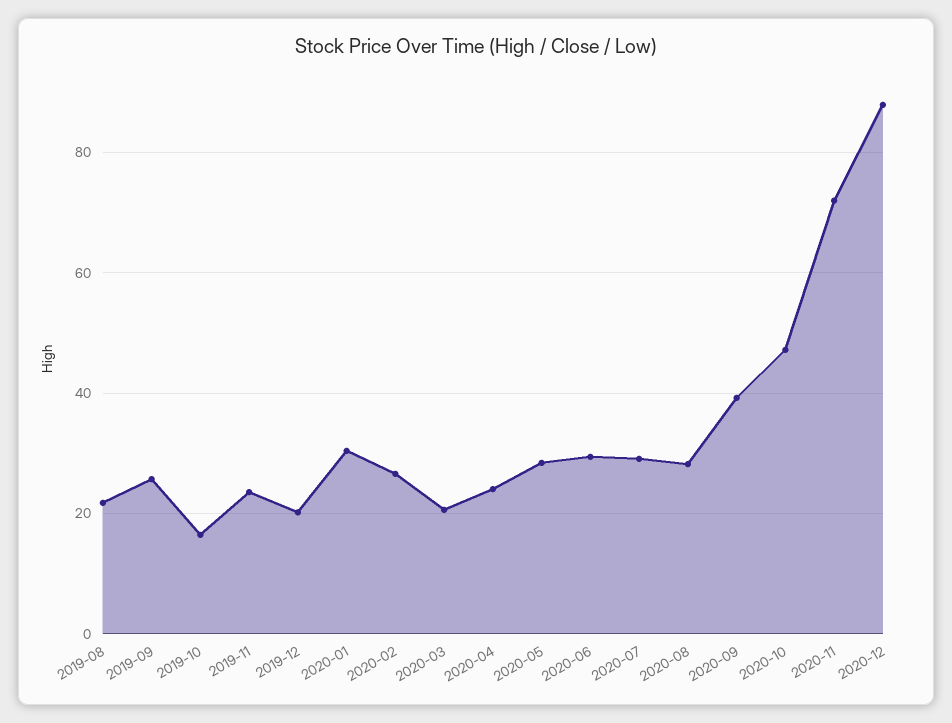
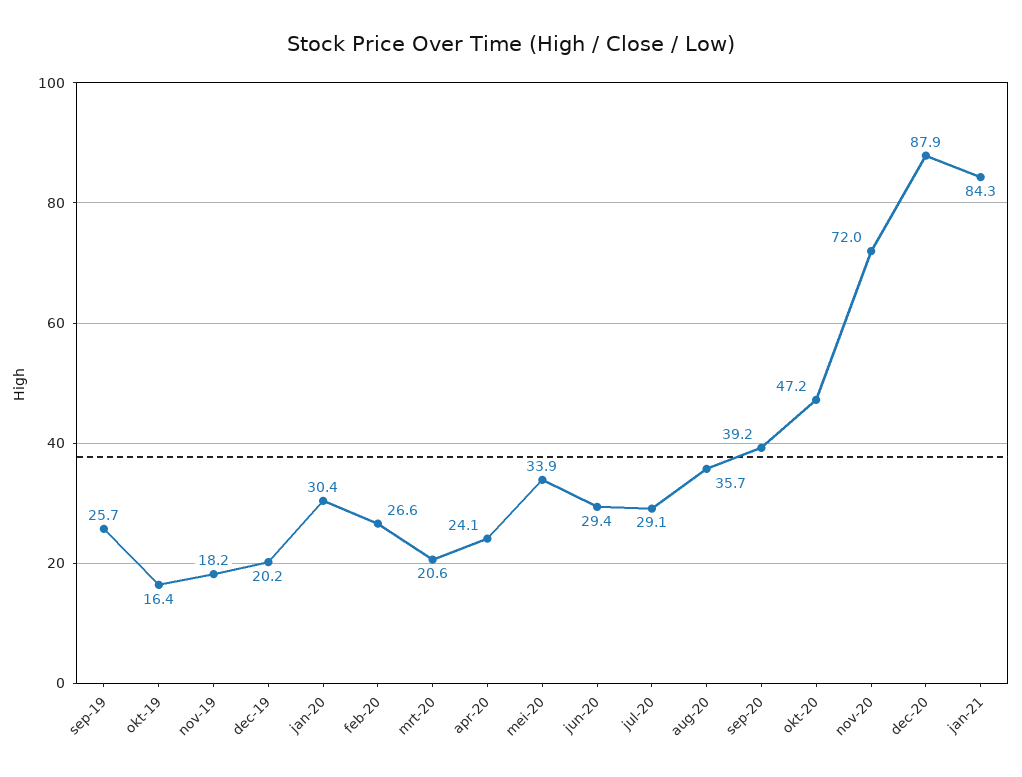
2019-08: 22 -> none
2019-11: 24 -> 18.2
2020-05: 28 -> 33.9
2020-08: 28 -> 35.7
jan-21: none -> 84.3

